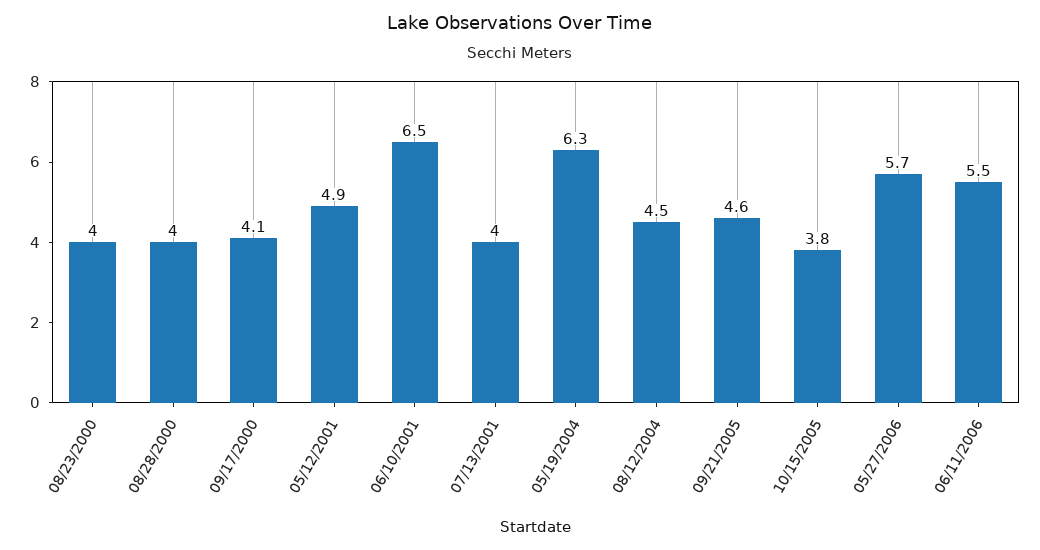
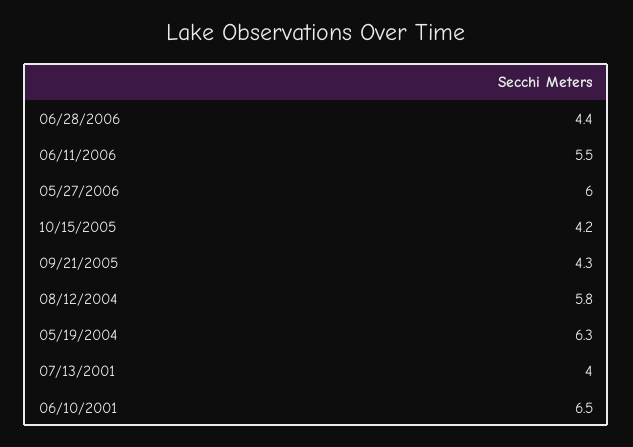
08/23/2000: 4 -> none
08/28/2000: 4 -> none
09/17/2000: 4.1 -> none
05/12/2001: 4.9 -> none
08/12/2004: 4.5 -> 5.8
09/21/2005: 4.6 -> 4.3
10/15/2005: 3.8 -> 4.2
05/27/2006: 5.7 -> 6
06/28/2006: none -> 4.4

